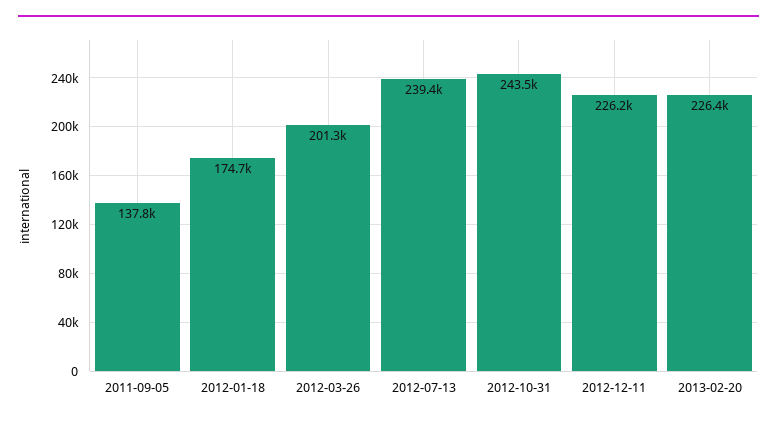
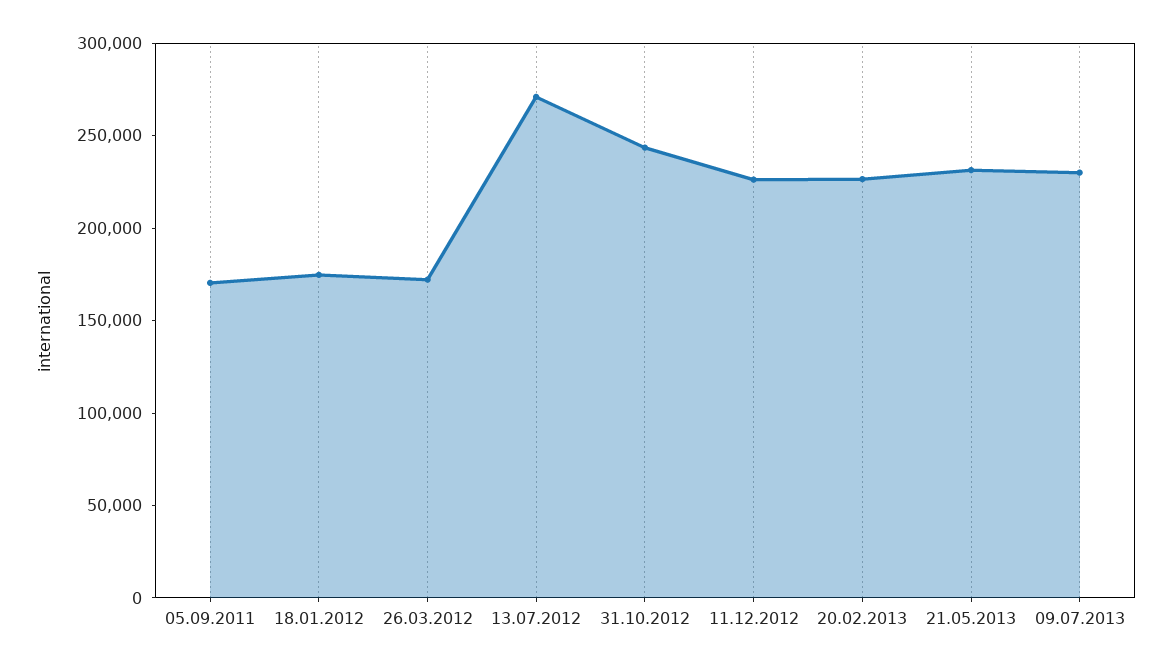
2011-09-05: 137800 -> 170000
2012-03-26: 201300 -> 170000
2012-07-13: 239400 -> 270000
21.05.2013: none -> 230000
09.07.2013: none -> 230000

